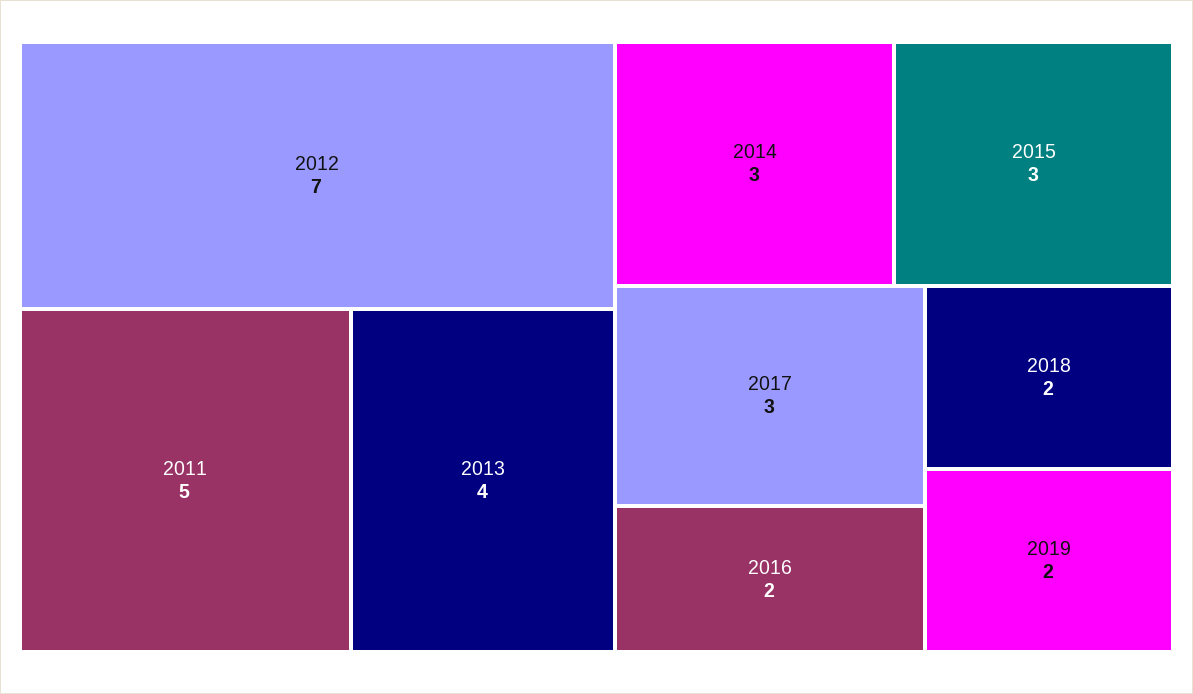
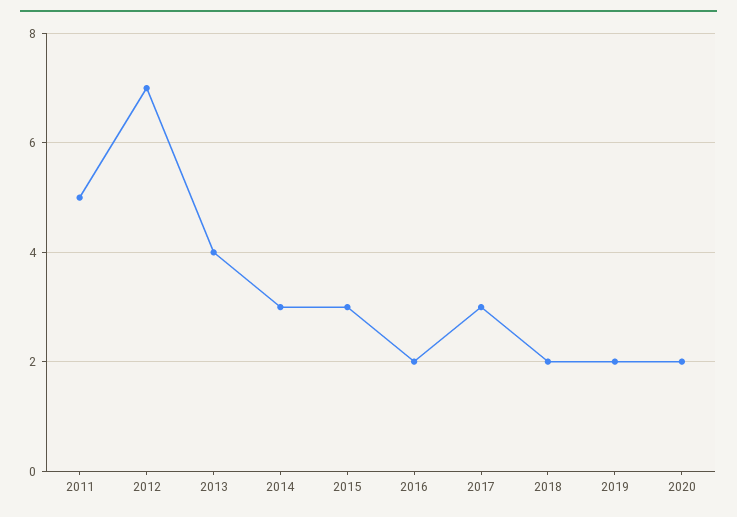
2020: none -> 2

